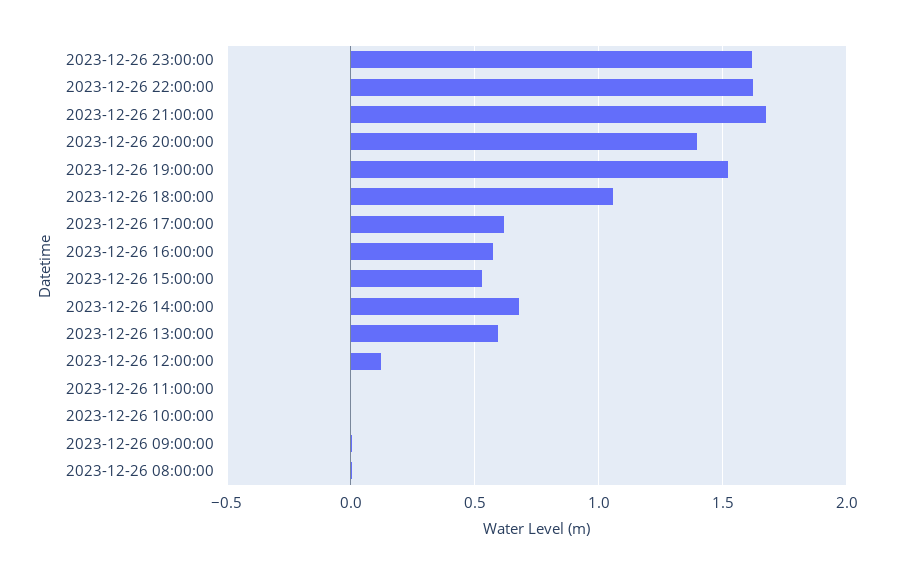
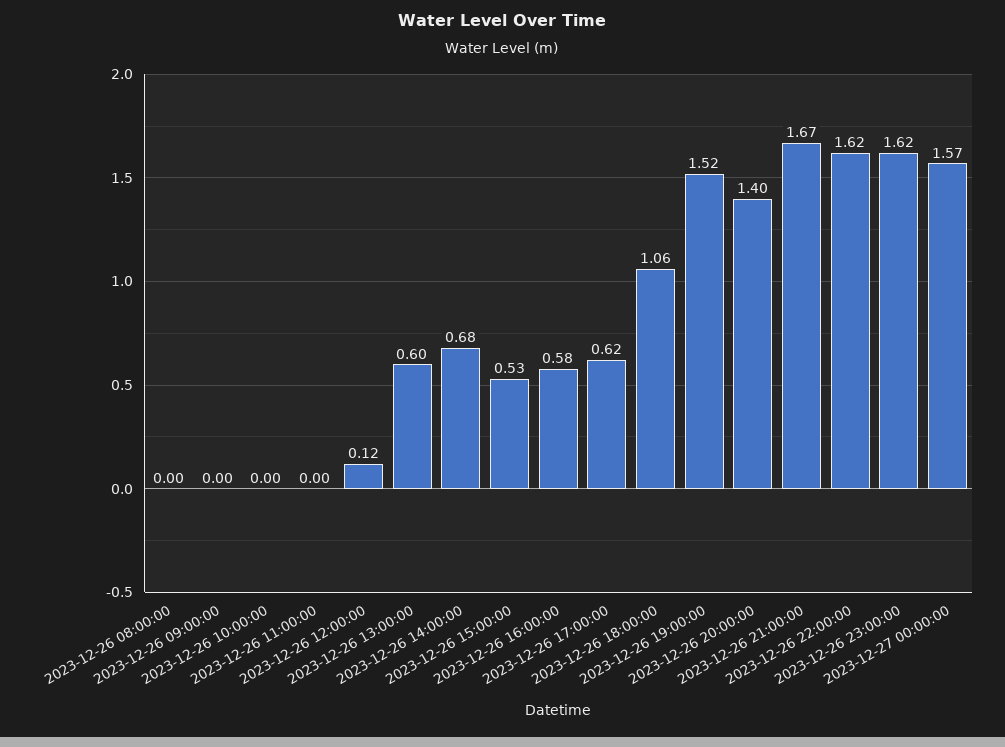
2023-12-27 00:00:00: none -> 1.57

